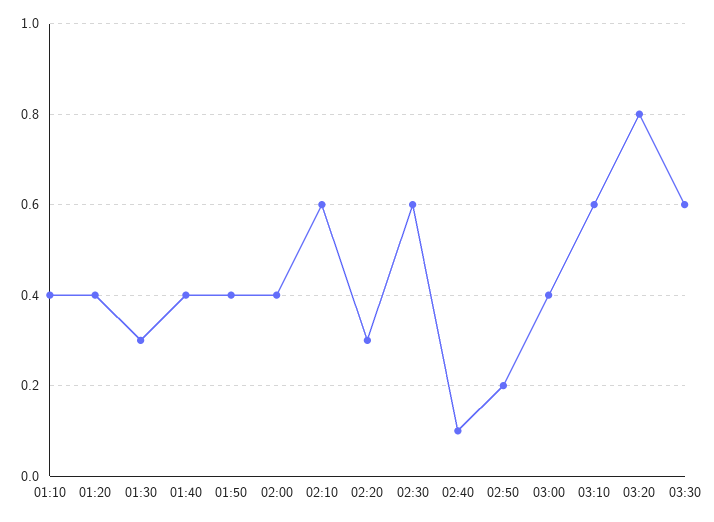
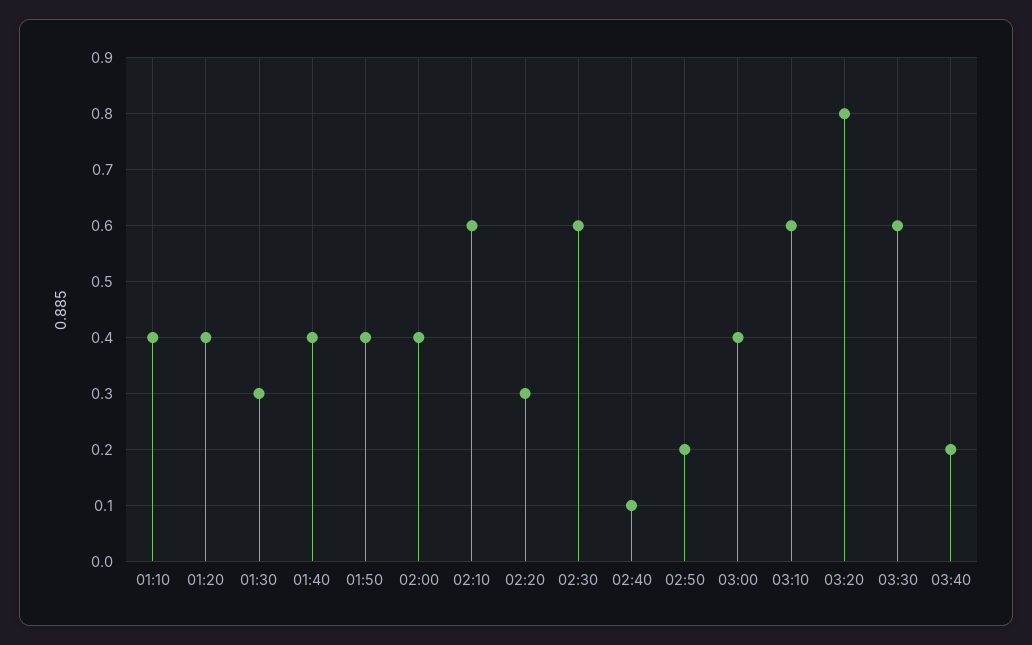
03:40: none -> 0.2

